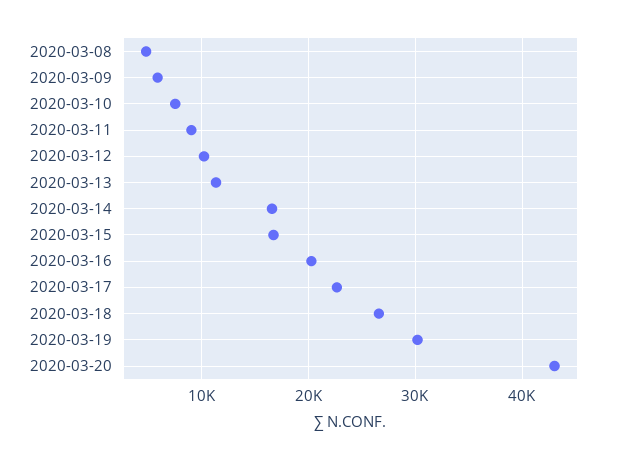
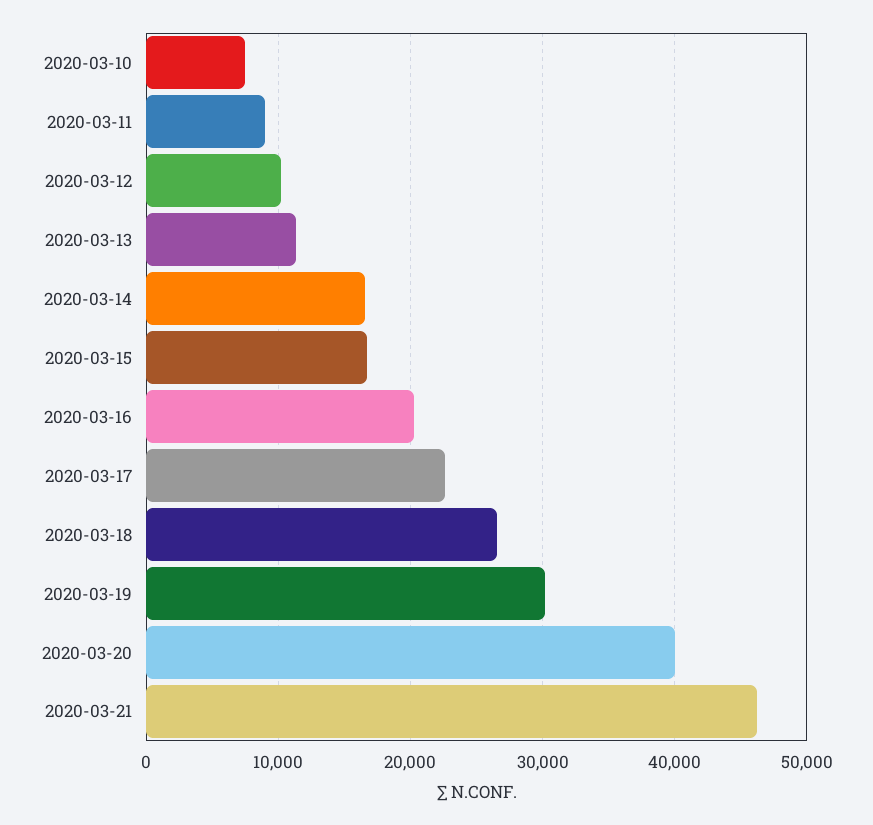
2020-03-08: 5000 -> none
2020-03-09: 6000 -> none
2020-03-20: 43000 -> 40000
2020-03-21: none -> 46000

